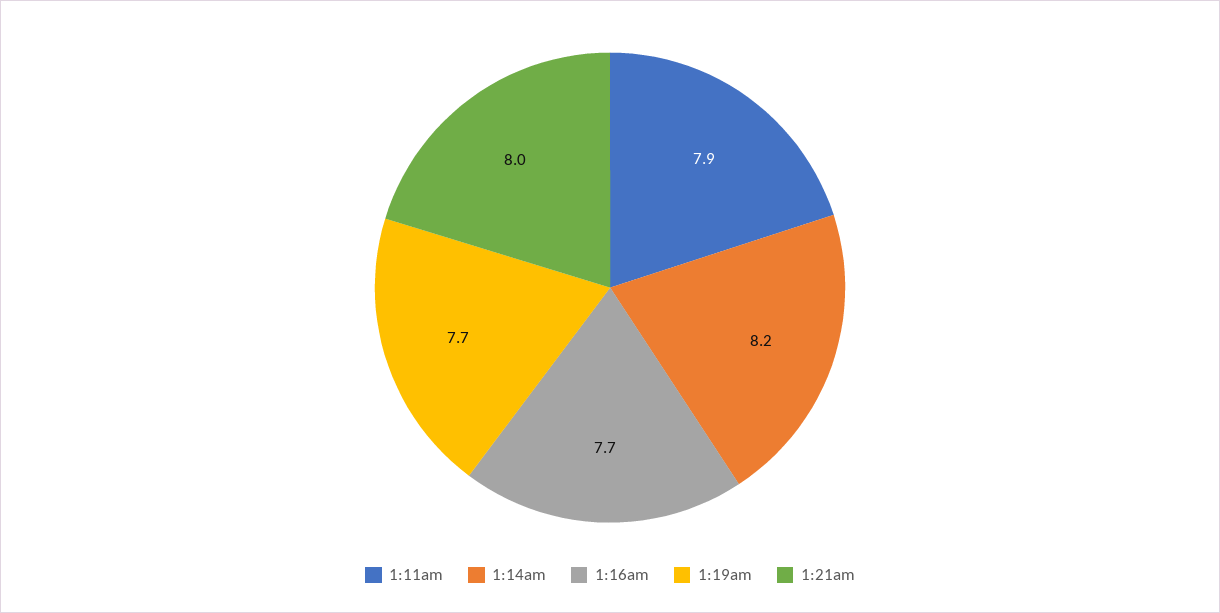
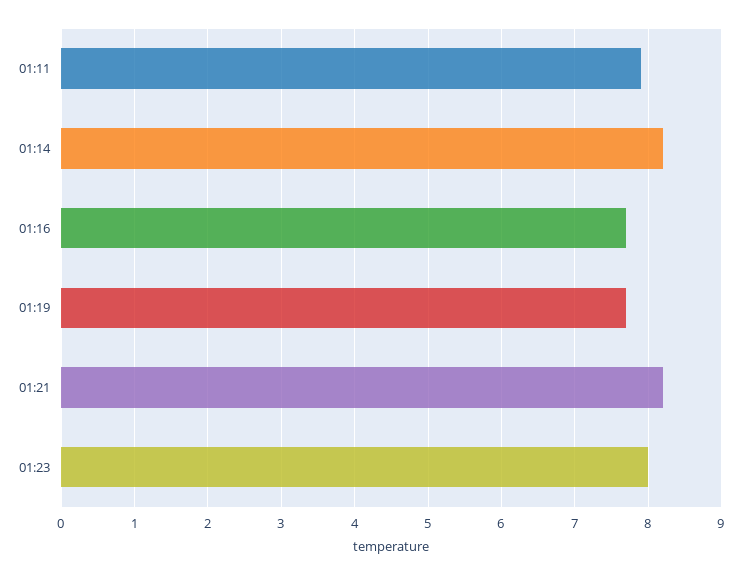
1:21am: 8 -> 8.2
01:23: none -> 8

